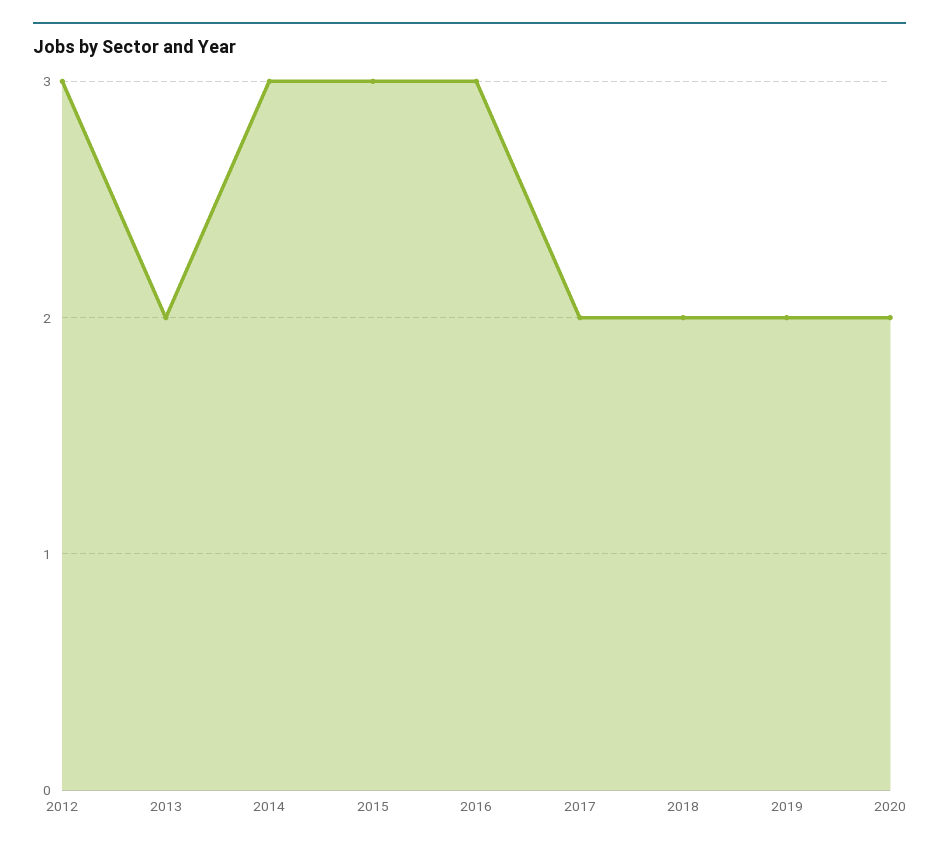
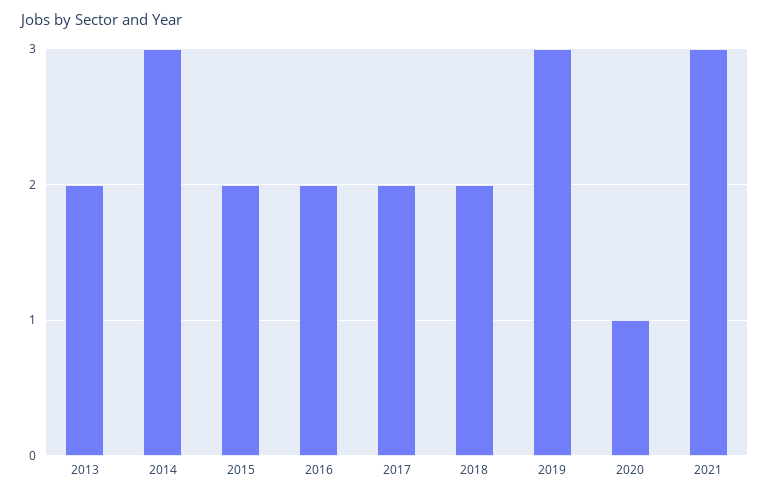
2012: 3 -> none
2015: 3 -> 2
2016: 3 -> 2
2019: 2 -> 3
2020: 2 -> 1
2021: none -> 3

